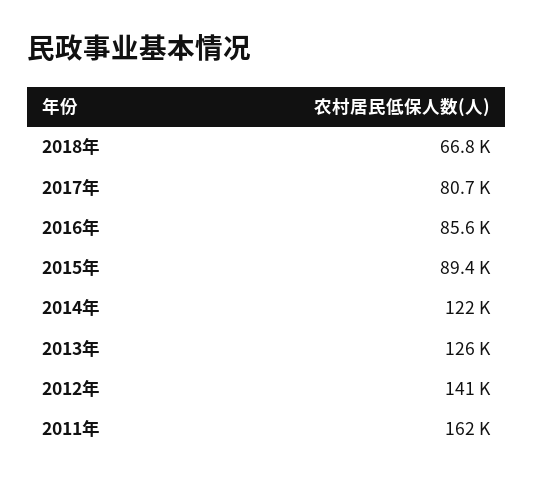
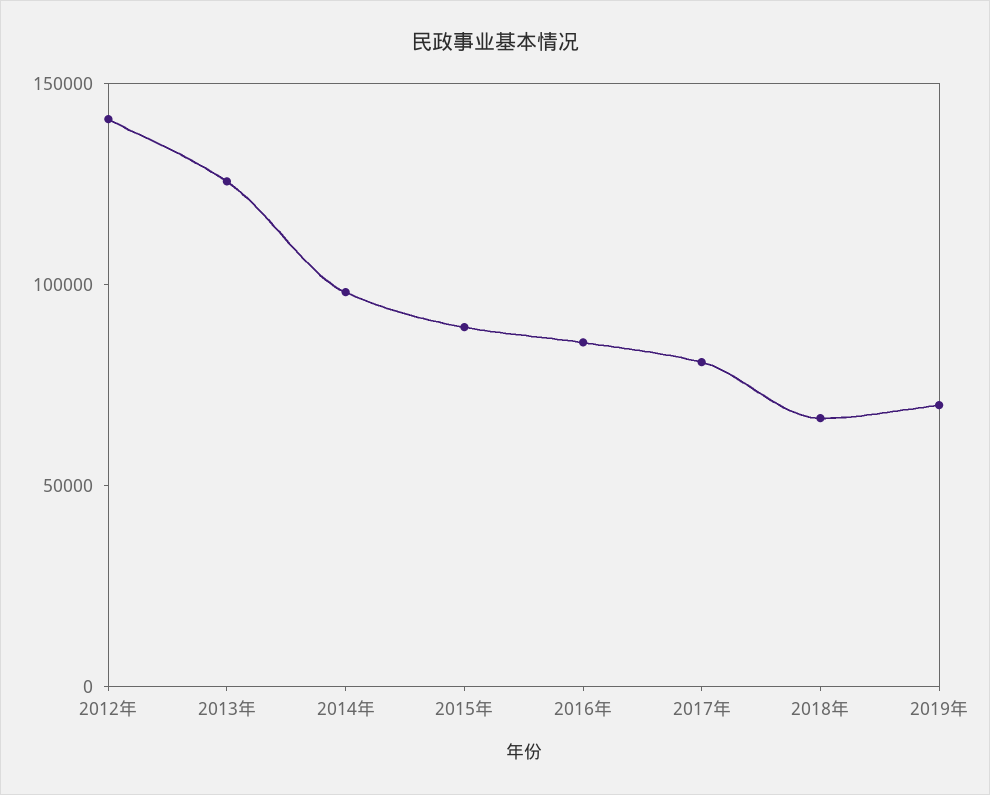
2014年: 122000 -> 100000
2011年: 162000 -> none
2019年: none -> 70000

